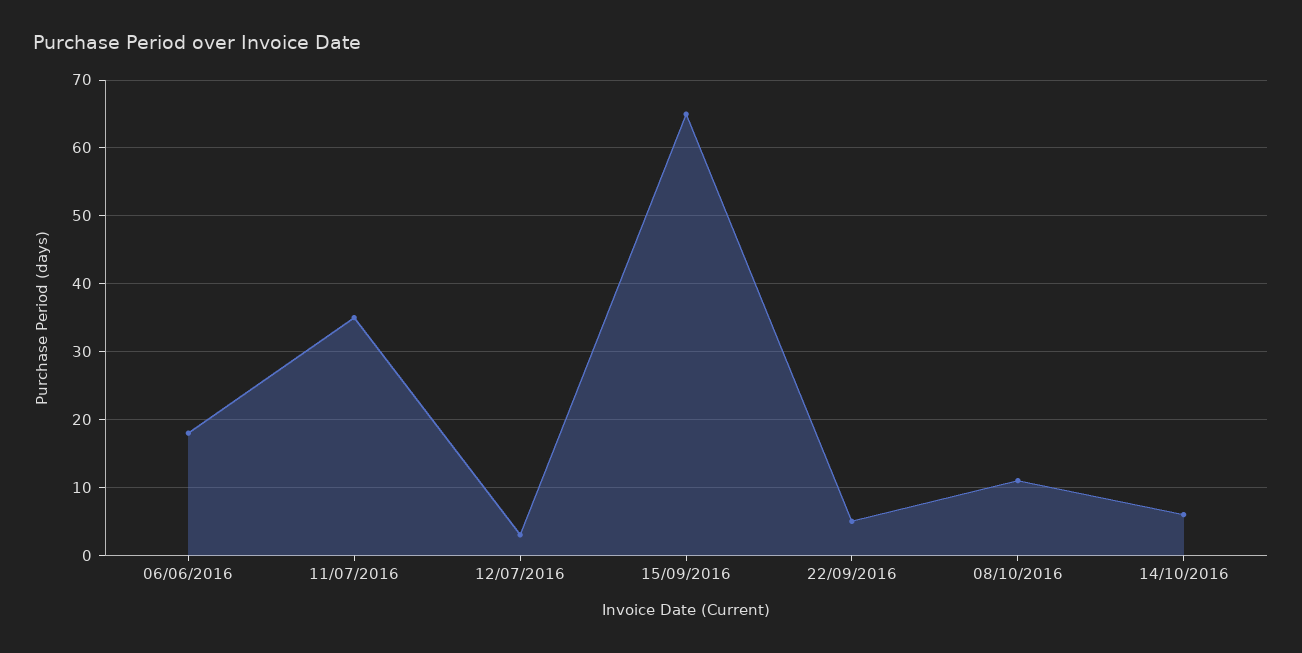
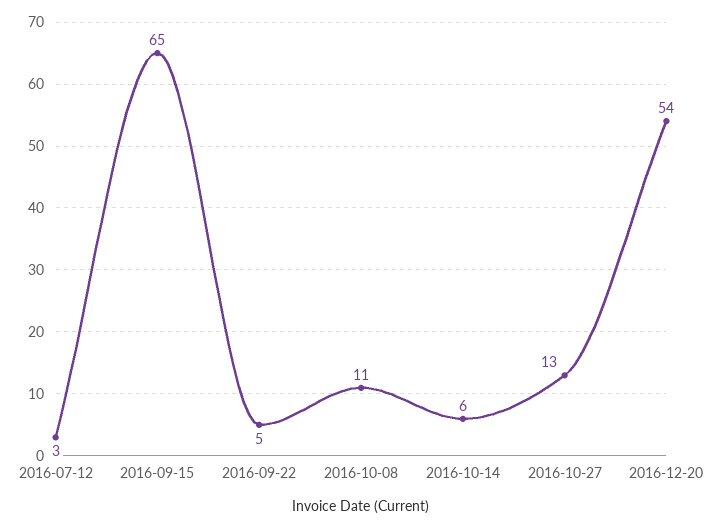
06/06/2016: 18 -> none
11/07/2016: 35 -> none
2016-10-27: none -> 13
2016-12-20: none -> 54

